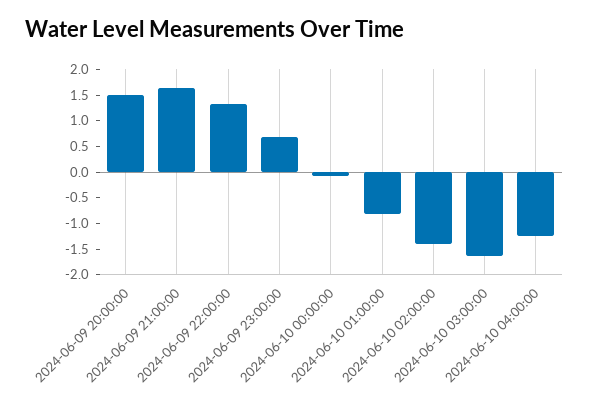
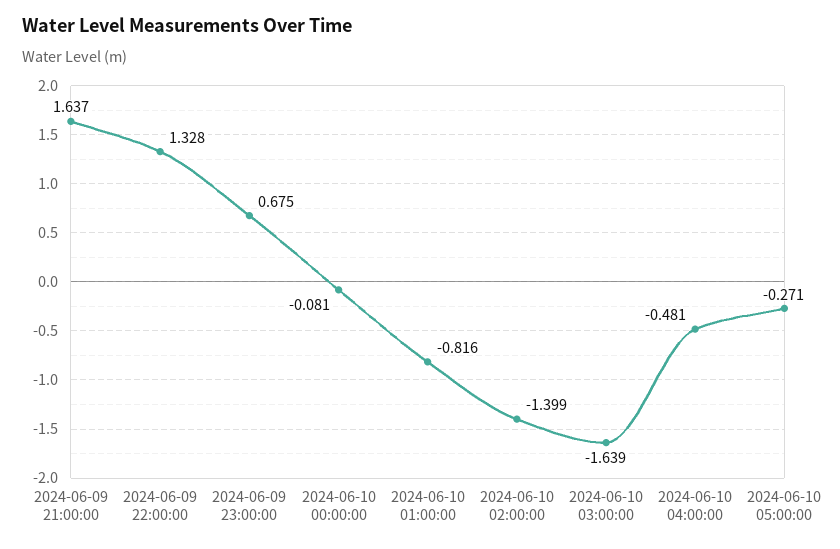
2024-06-09 20:00:00: 1.5 -> none
2024-06-10 04:00:00: -1.25 -> -0.481
2024-06-10 05:00:00: none -> -0.271

